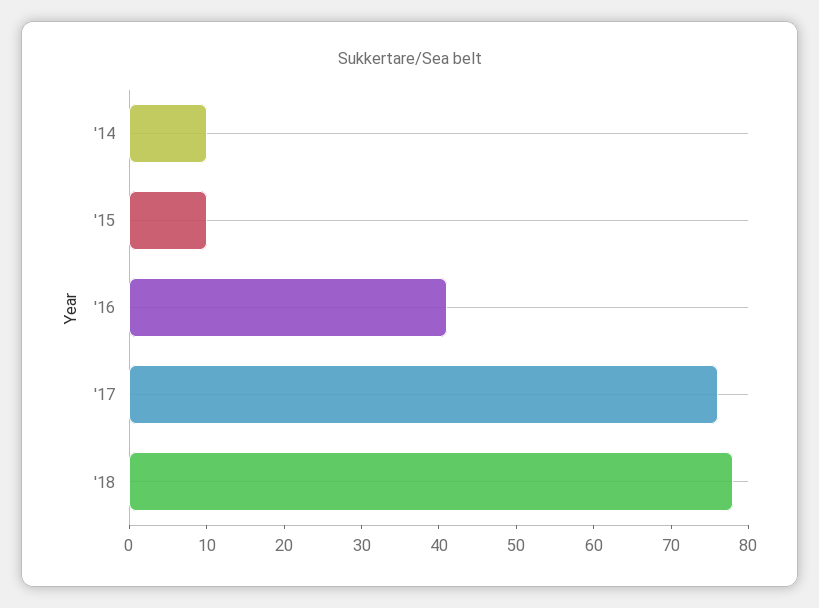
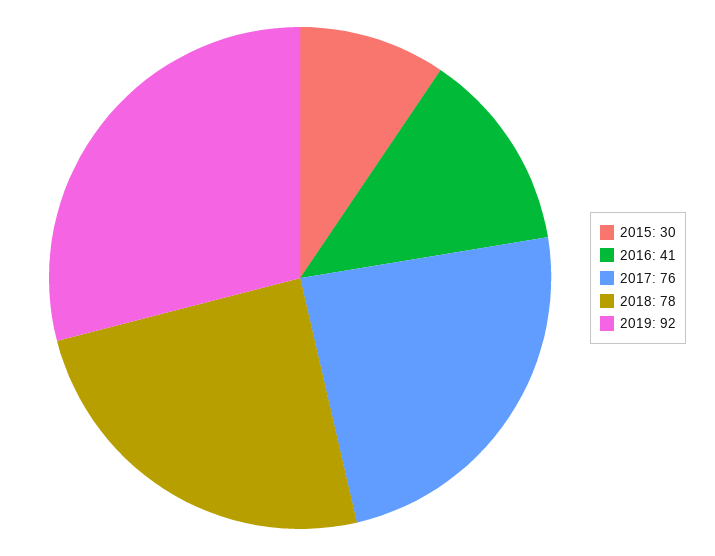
'14: 10 -> none
'15: 10 -> 30
2019: none -> 92

